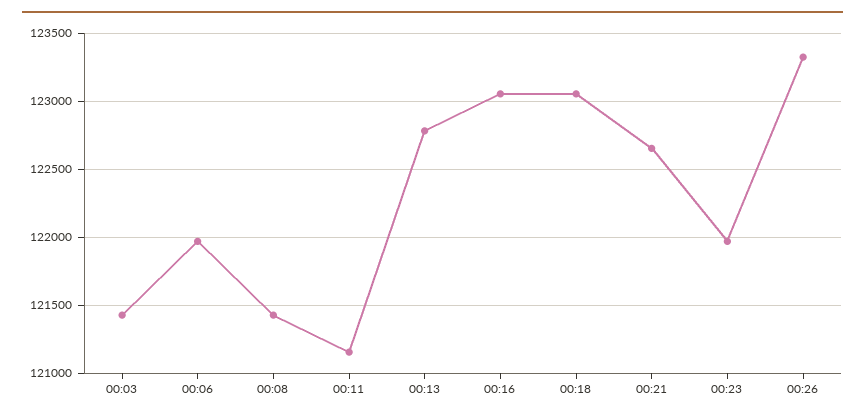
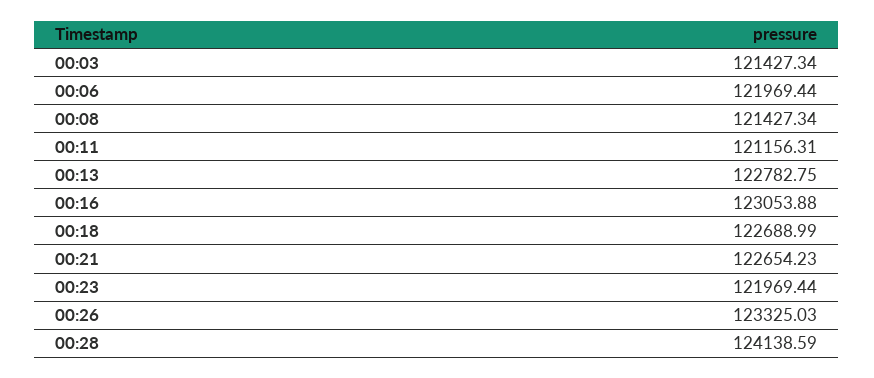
00:18: 123050 -> 122688.99
00:28: none -> 124138.59

